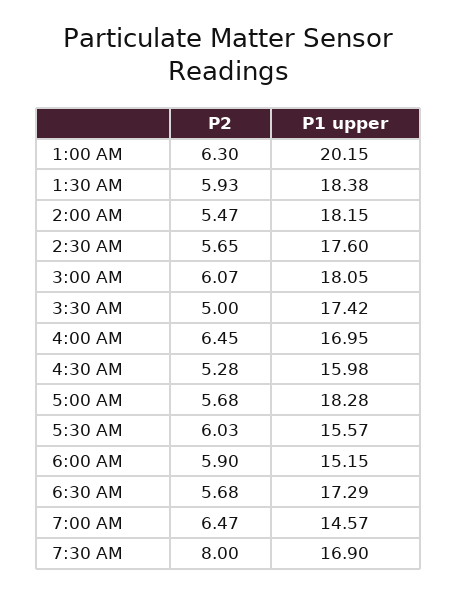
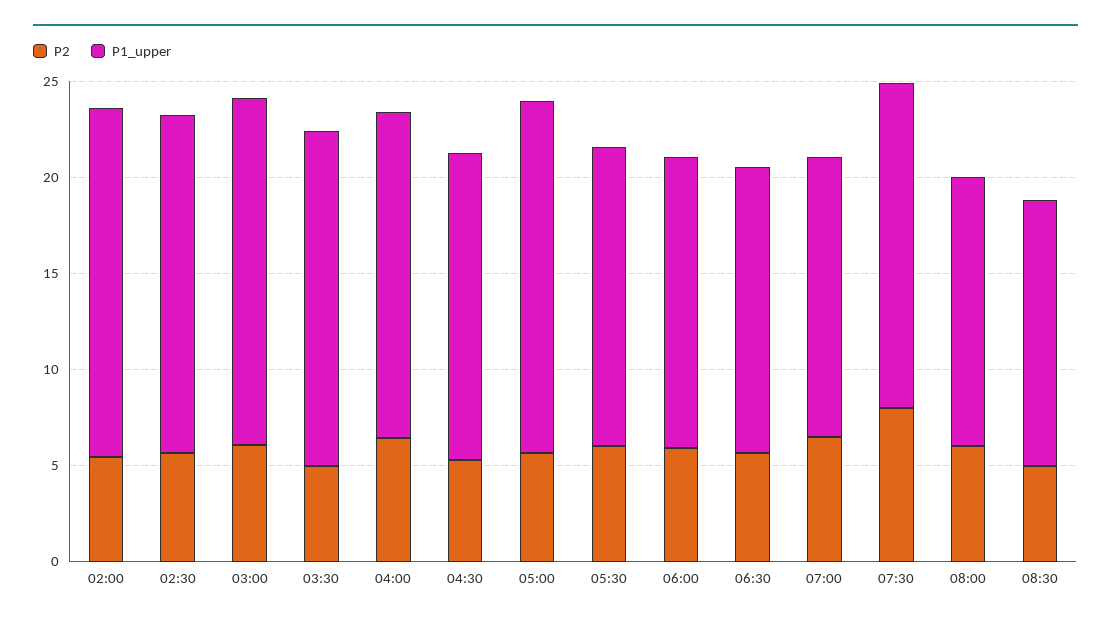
P2, 1:00 AM: 6.3 -> none
P1 upper, 1:00 AM: 20.15 -> none
P2, 1:30 AM: 5.93 -> none
P1 upper, 1:30 AM: 18.38 -> none
P1 upper, 6:30 AM: 17.29 -> 15
P2, 08:00: none -> 6
P1 upper, 08:00: none -> 14
P2, 08:30: none -> 5
P1 upper, 08:30: none -> 14

